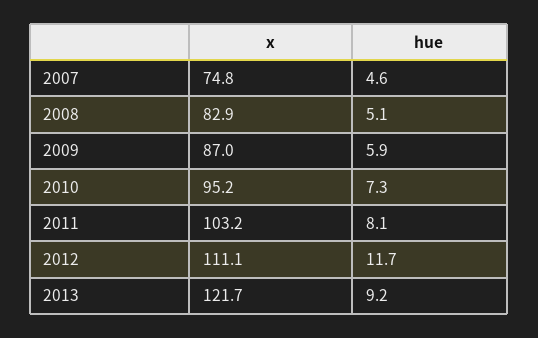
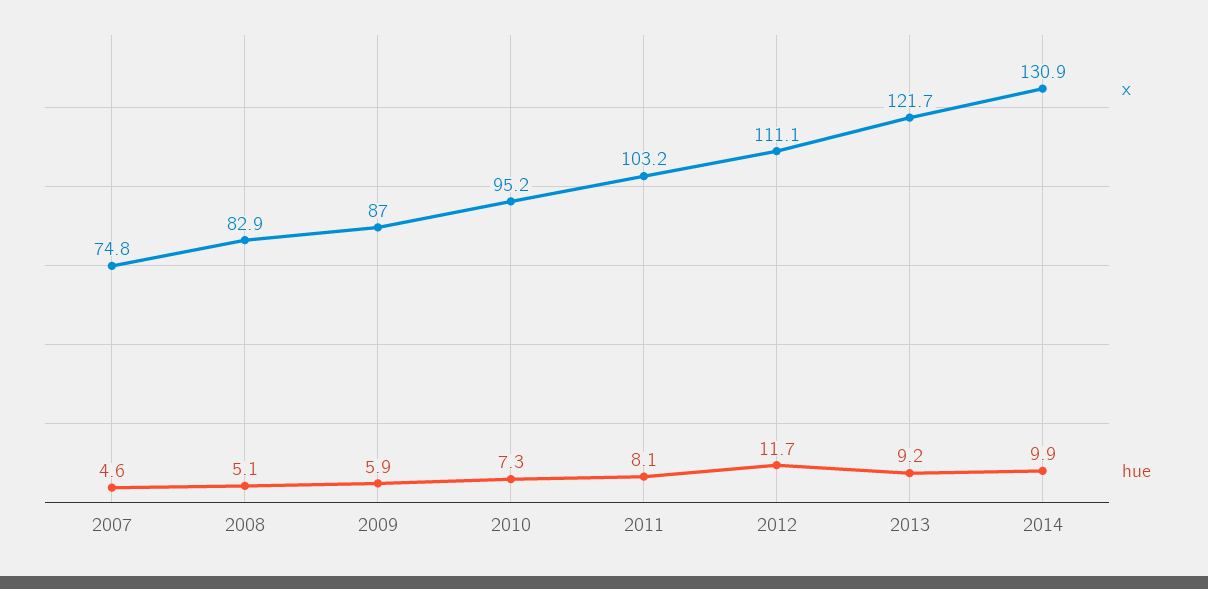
x, 2014: none -> 130.9
hue, 2014: none -> 9.9

